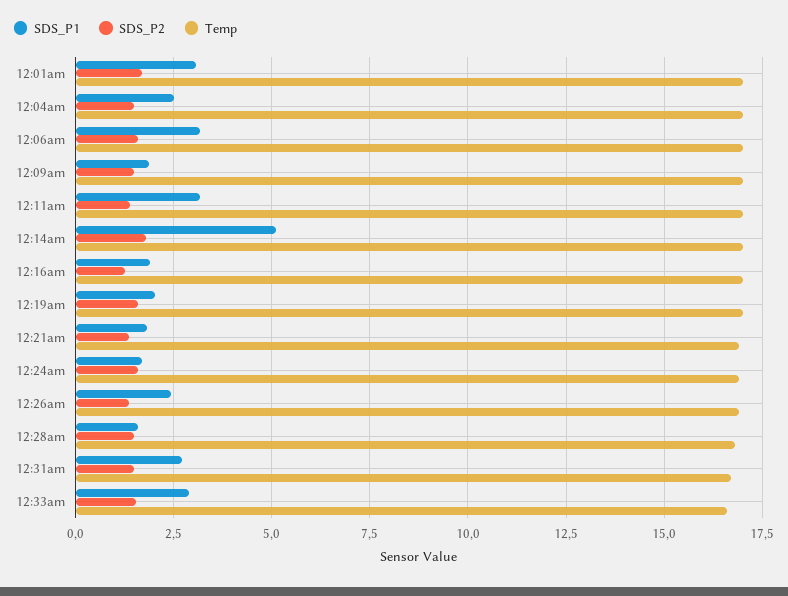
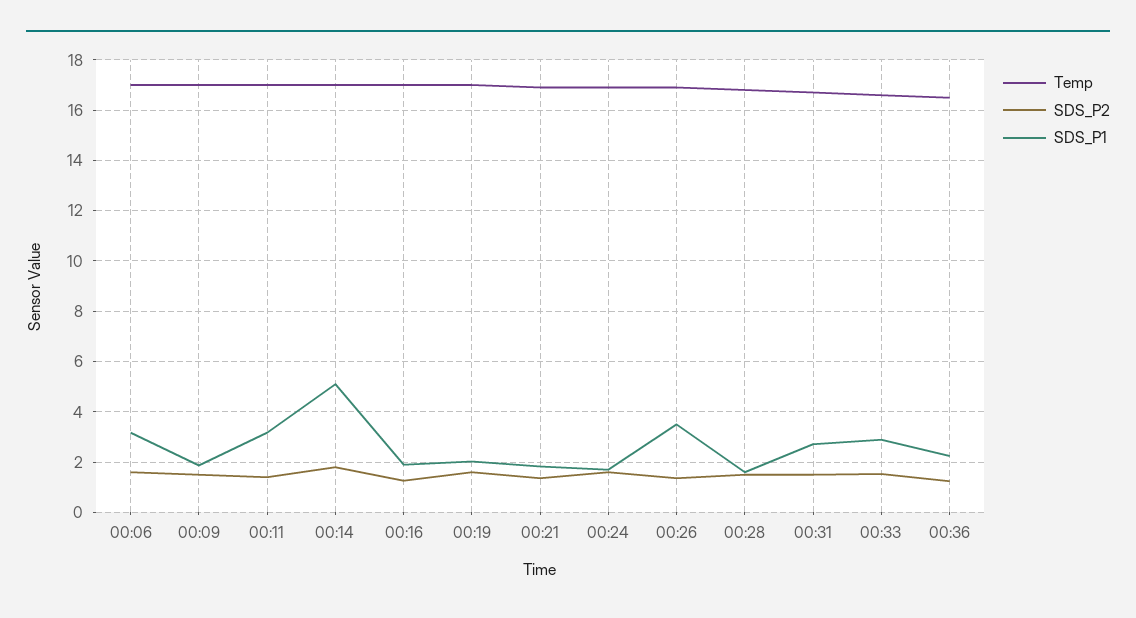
SDS_P1, 12:01am: 3 -> none
SDS_P2, 12:01am: 1.75 -> none
Temp, 12:01am: 17 -> none
SDS_P1, 12:04am: 2.5 -> none
SDS_P2, 12:04am: 1.5 -> none
Temp, 12:04am: 17 -> none
SDS_P1, 12:26am: 2.5 -> 3.5
Temp, 00:36: none -> 16.5
SDS_P2, 00:36: none -> 1.25
SDS_P1, 00:36: none -> 2.25

